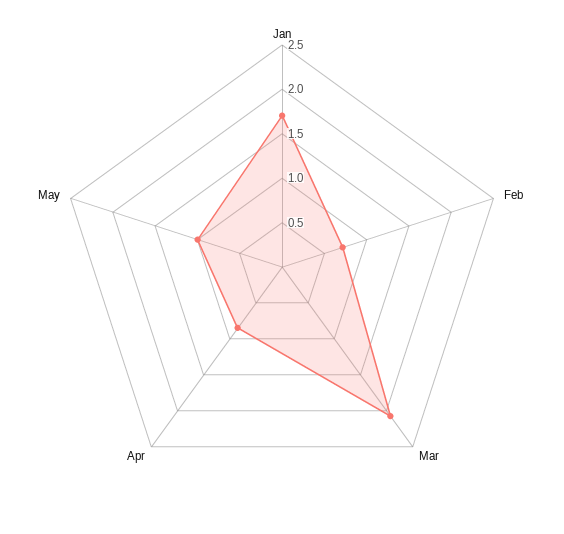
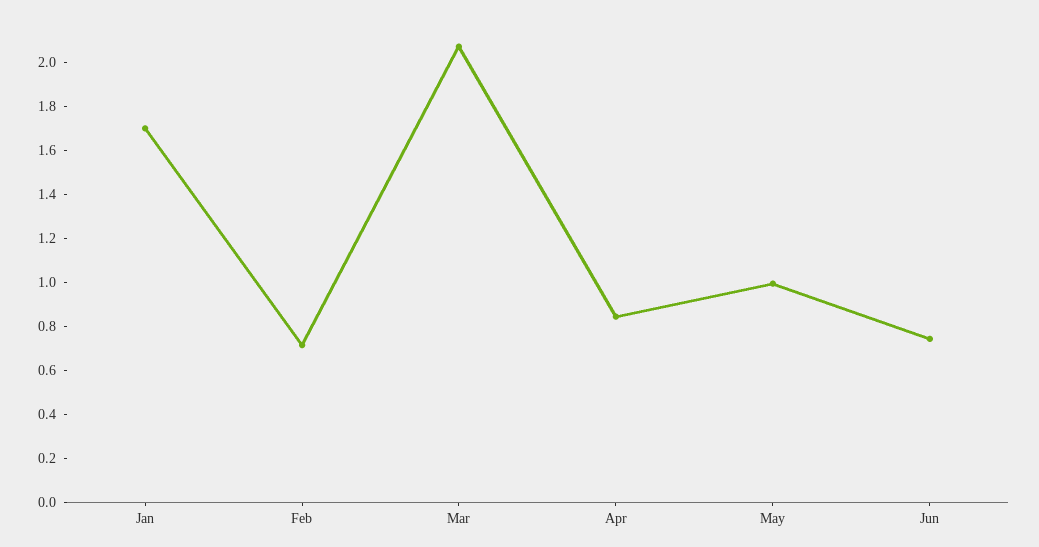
Jun: none -> 0.75

